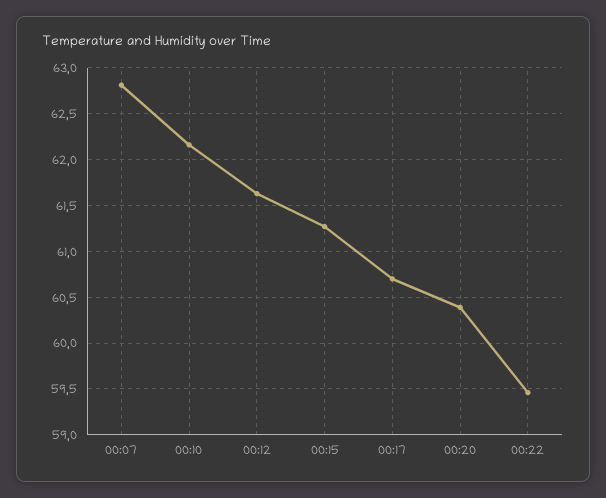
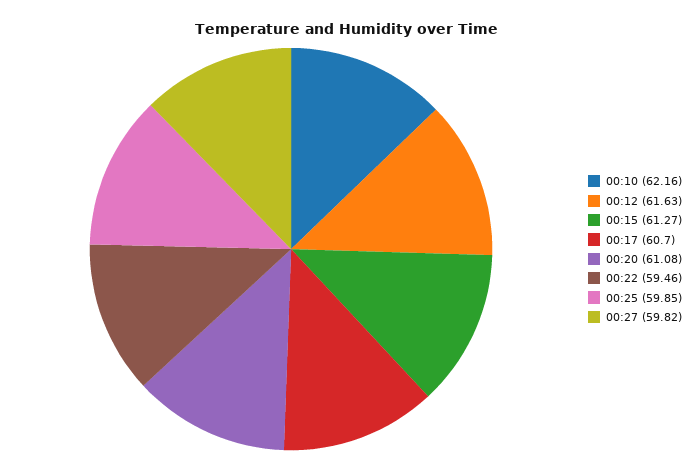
00:07: 62.8 -> none
00:20: 60.4 -> 61.08
00:25: none -> 59.85
00:27: none -> 59.82

